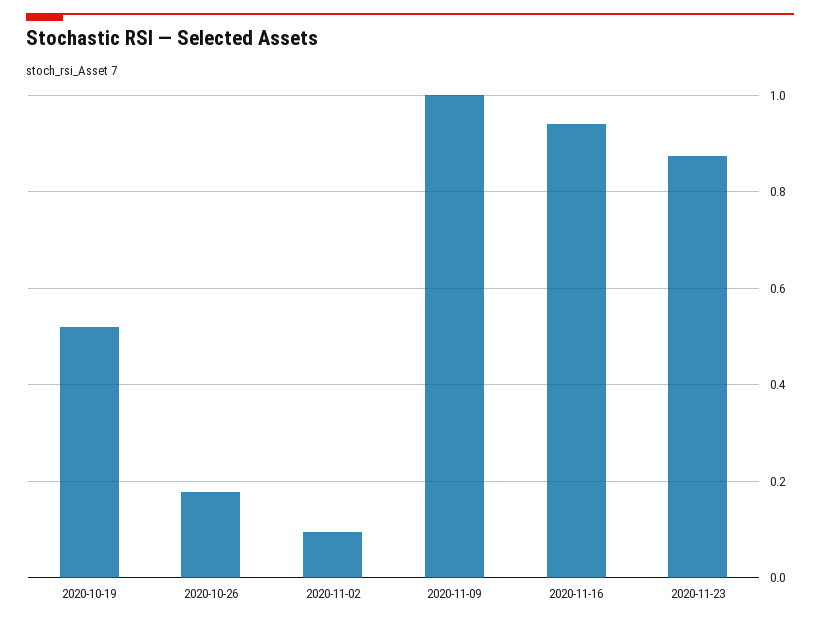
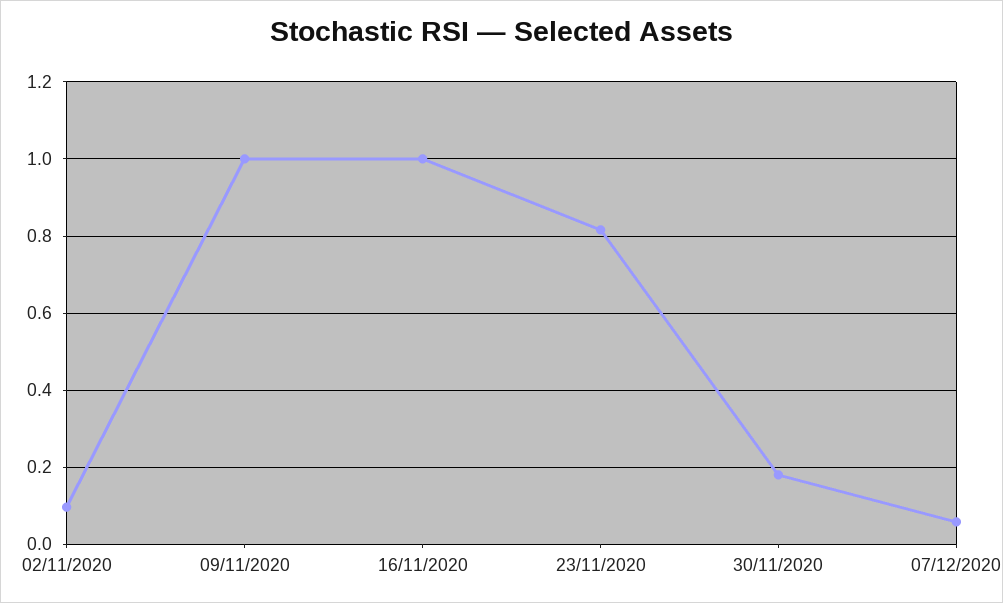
2020-10-19: 0.52 -> none
2020-10-26: 0.18 -> none
2020-11-16: 0.94 -> 1
2020-11-23: 0.88 -> 0.82
30/11/2020: none -> 0.18
07/12/2020: none -> 0.06

